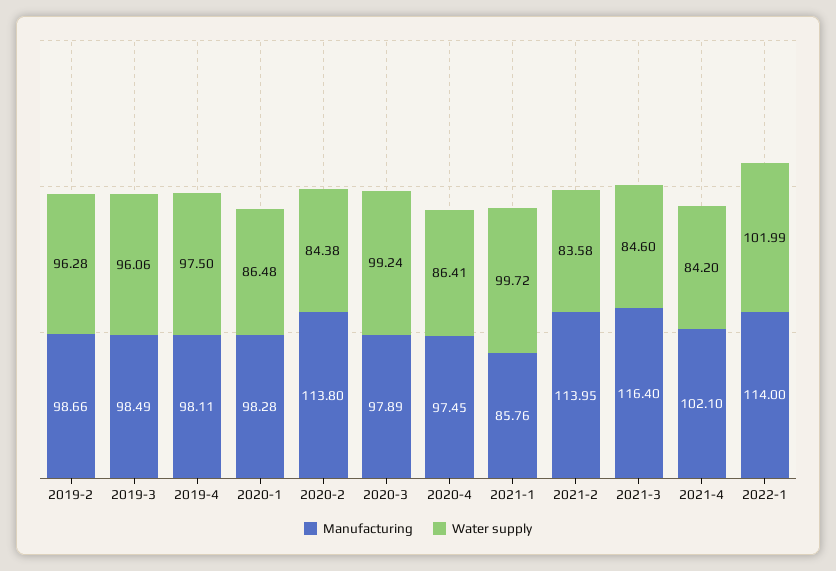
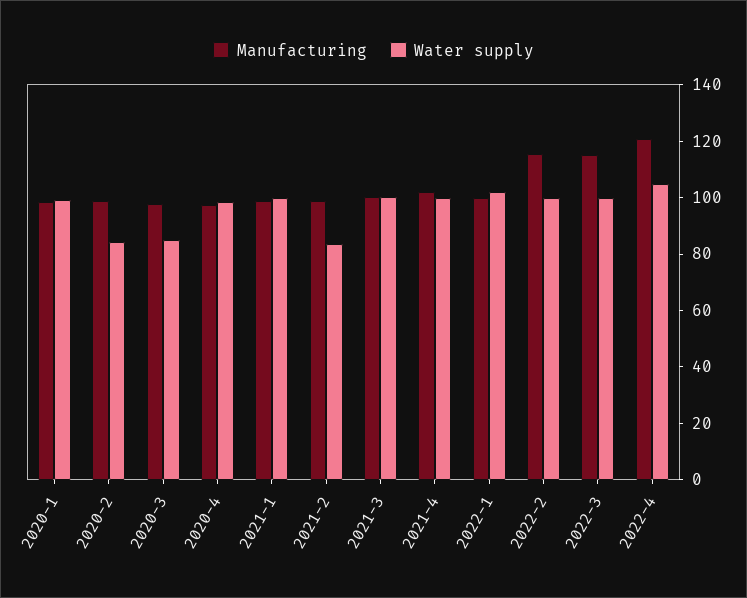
Manufacturing, 2019-2: 98.66 -> none
Water supply, 2019-2: 96.28 -> none
Manufacturing, 2019-3: 98.49 -> none
Water supply, 2019-3: 96.06 -> none
Manufacturing, 2019-4: 98.11 -> none
Water supply, 2019-4: 97.5 -> none
Water supply, 2020-1: 86.48 -> 100
Manufacturing, 2020-2: 113.8 -> 100
Water supply, 2020-3: 99.24 -> 85
Water supply, 2020-4: 86.41 -> 100
Manufacturing, 2021-1: 85.76 -> 100
Manufacturing, 2021-2: 113.95 -> 100
Manufacturing, 2021-3: 116.4 -> 100
Water supply, 2021-3: 84.6 -> 100
Water supply, 2021-4: 84.2 -> 100
Manufacturing, 2022-1: 114 -> 100
Manufacturing, 2022-2: none -> 115
Water supply, 2022-2: none -> 100
Manufacturing, 2022-3: none -> 115
Water supply, 2022-3: none -> 100
Manufacturing, 2022-4: none -> 120
Water supply, 2022-4: none -> 105

